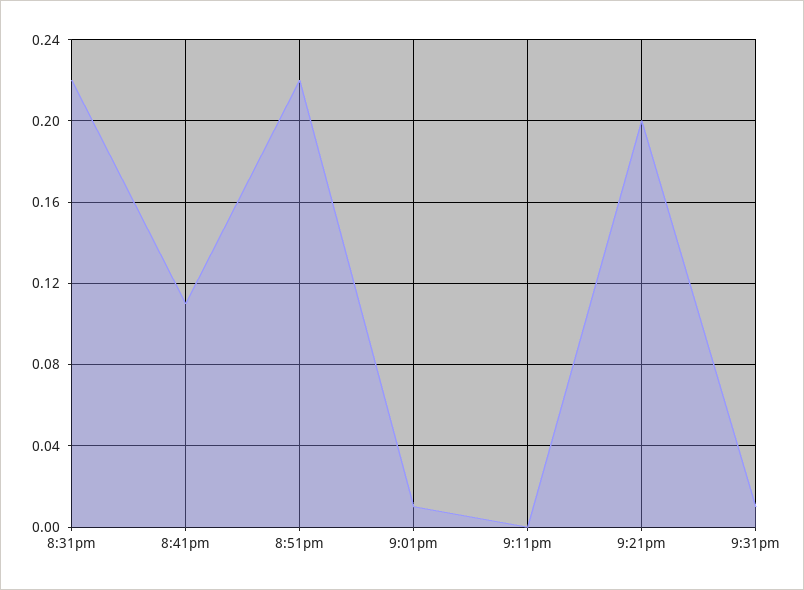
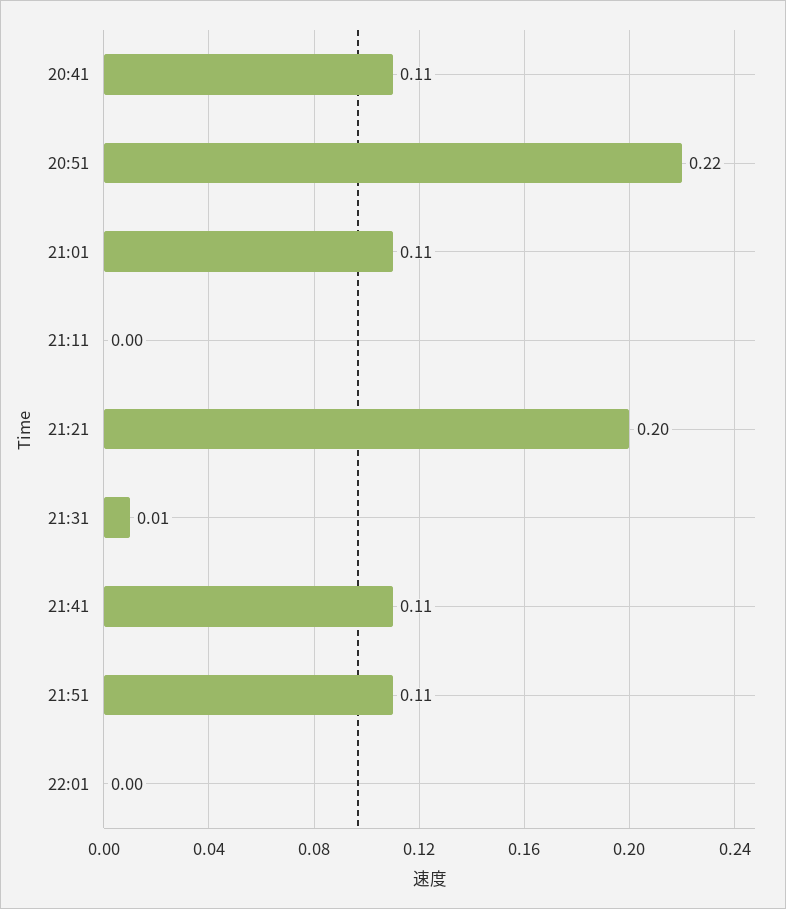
8:31pm: 0.22 -> none
9:01pm: 0.01 -> 0.11
21:41: none -> 0.11
21:51: none -> 0.11
22:01: none -> 0

